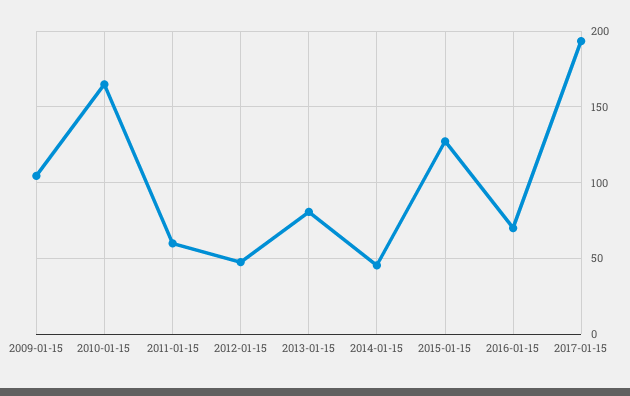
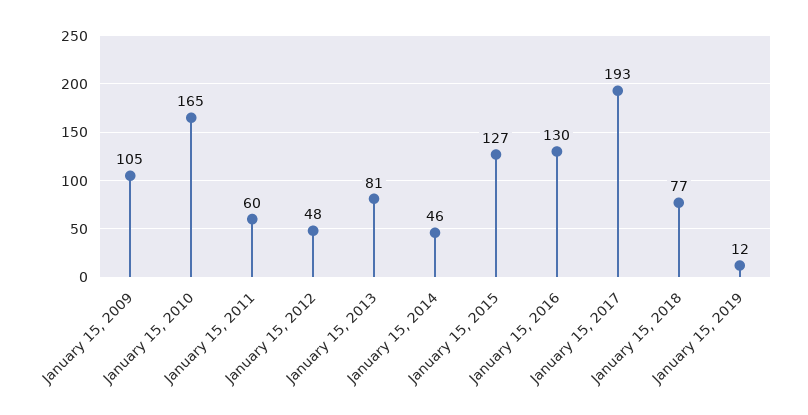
2016-01-15: 70 -> 130
January 15, 2018: none -> 77
January 15, 2019: none -> 12

